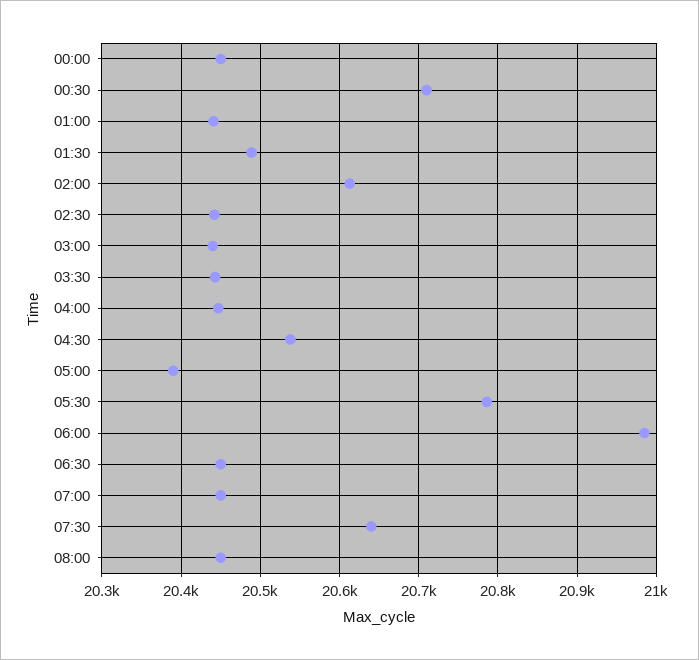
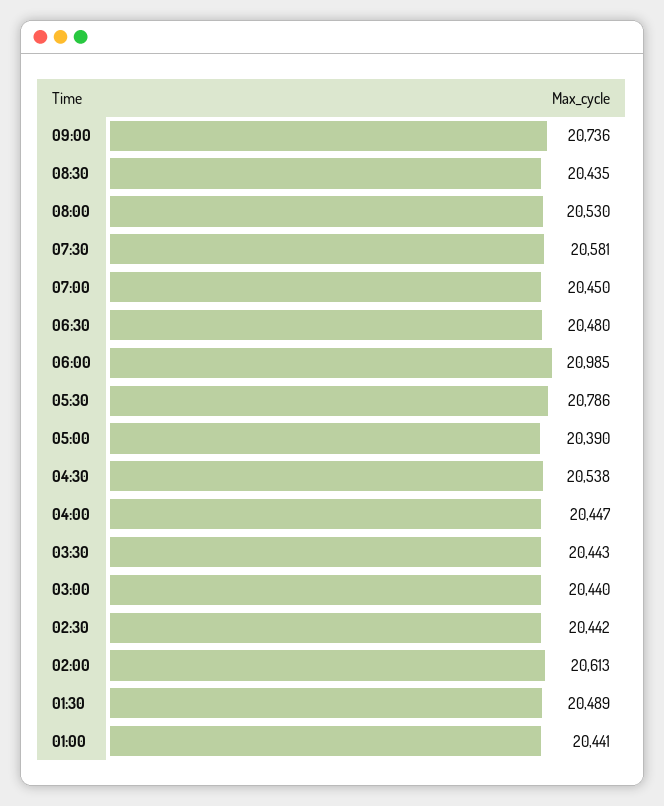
00:00: 20450 -> none
00:30: 20710 -> none
06:30: 20450 -> 20480
07:30: 20640 -> 20581
08:00: 20450 -> 20530
09:00: none -> 20736
08:30: none -> 20435

